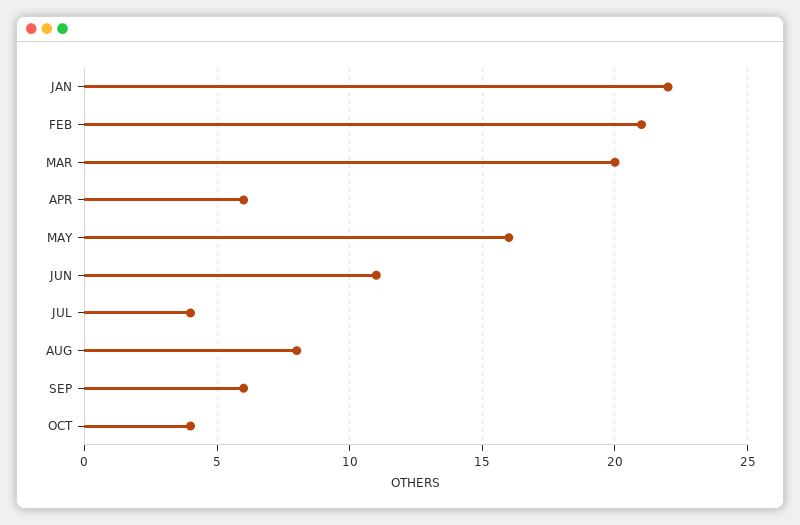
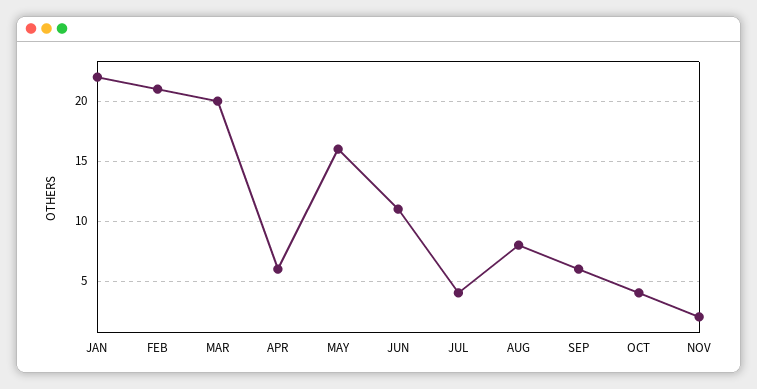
NOV: none -> 2

